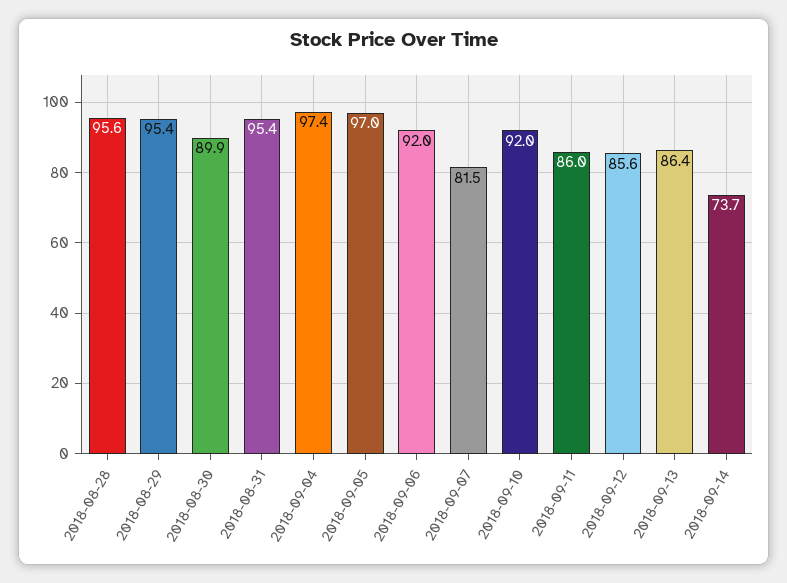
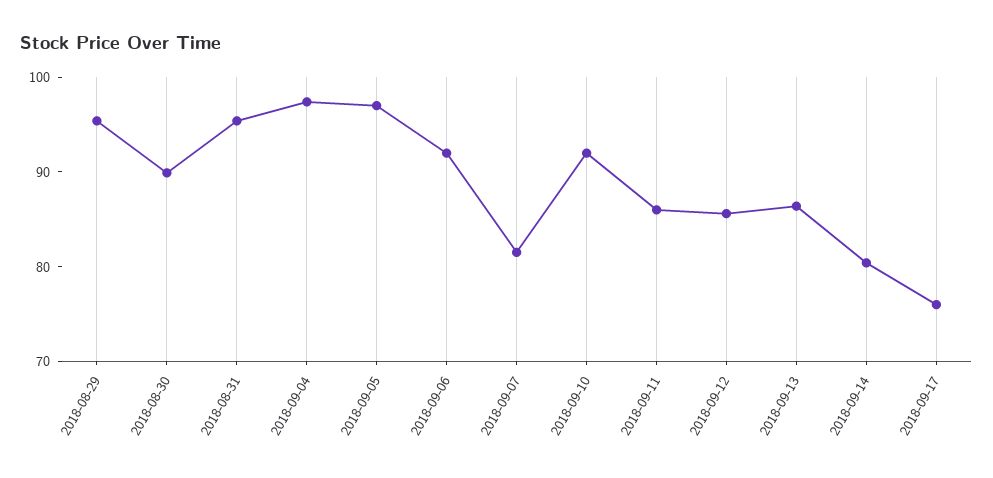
2018-08-28: 95.6 -> none
2018-09-14: 73.7 -> 80
2018-09-17: none -> 76

